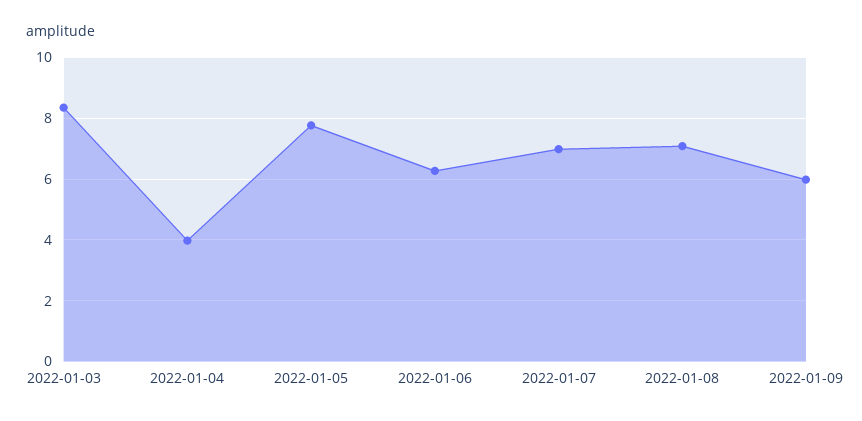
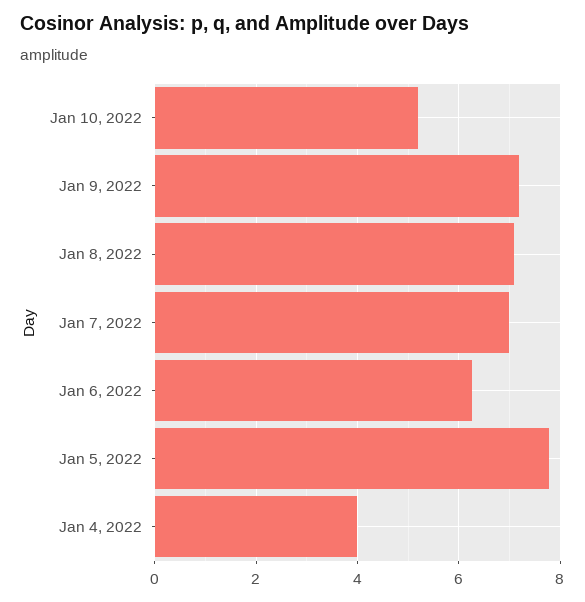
2022-01-03: 8.4 -> none
2022-01-09: 6 -> 7.2
Jan 10, 2022: none -> 5.2

